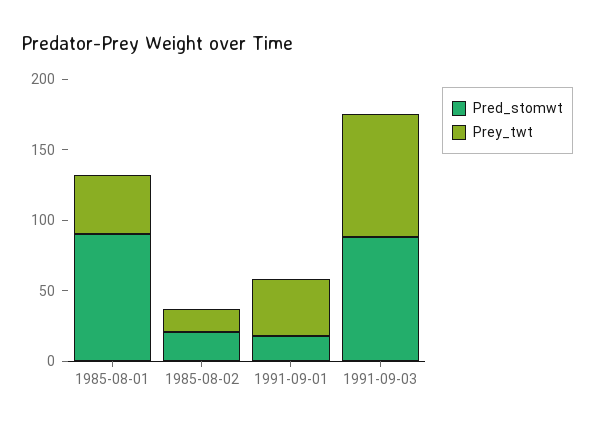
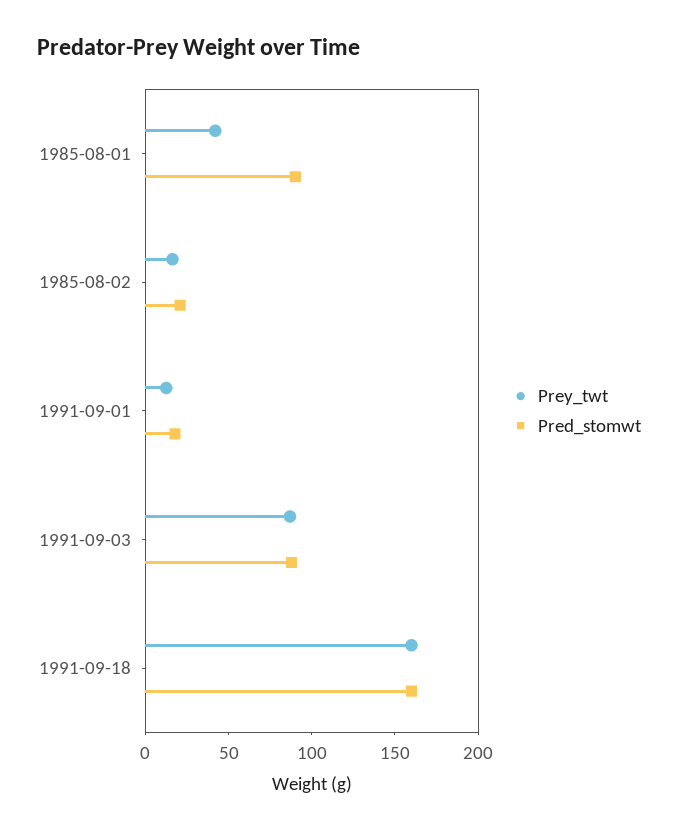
Prey_twt, 1991-09-01: 40 -> 10
Prey_twt, 1991-09-18: none -> 160
Pred_stomwt, 1991-09-18: none -> 160

